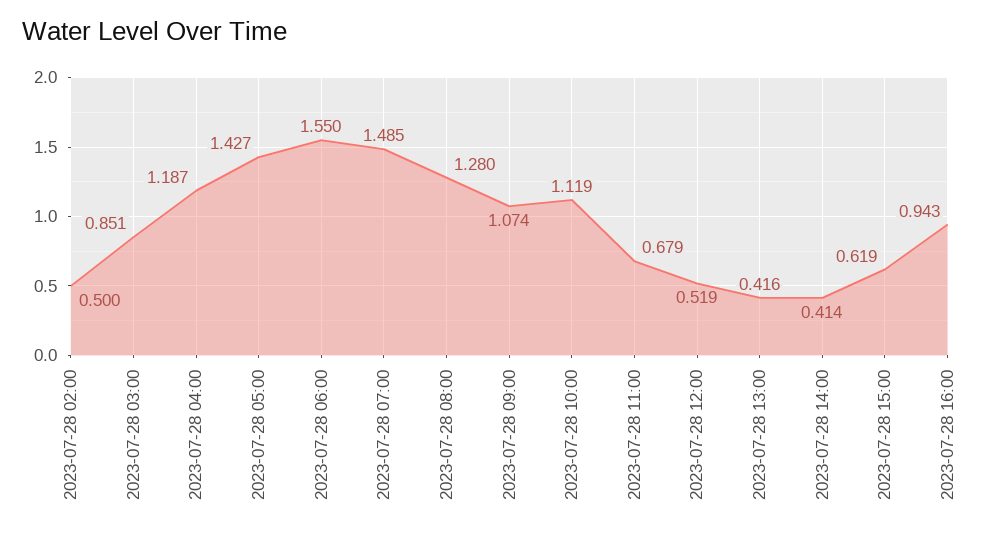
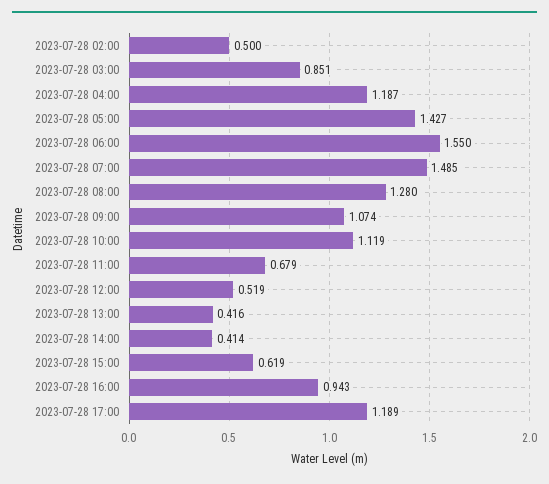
2023-07-28 17:00: none -> 1.189

